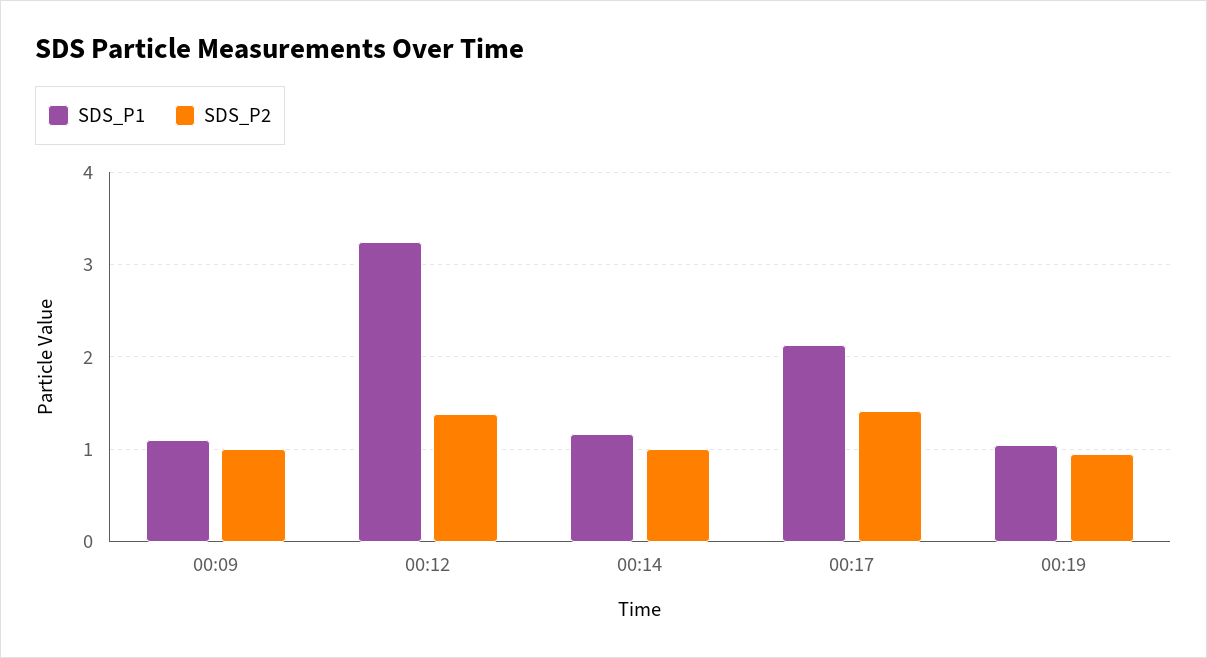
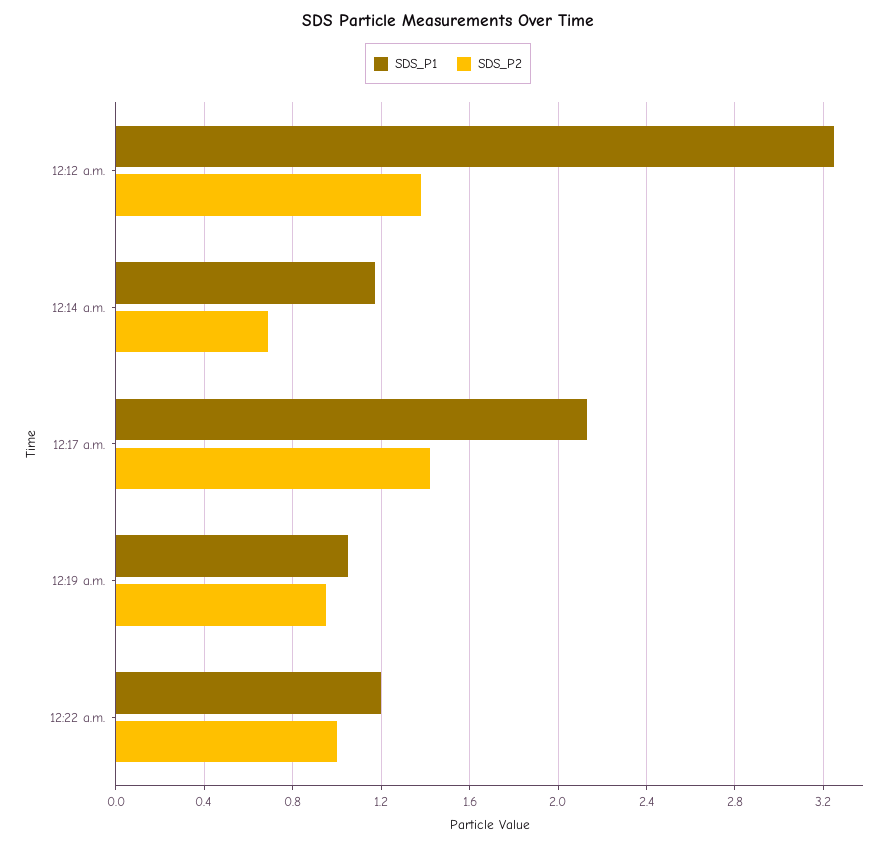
SDS_P1, 00:09: 1.1 -> none
SDS_P2, 00:09: 1 -> none
SDS_P2, 00:14: 1 -> 0.7
SDS_P1, 12:22 a.m.: none -> 1.2
SDS_P2, 12:22 a.m.: none -> 1

